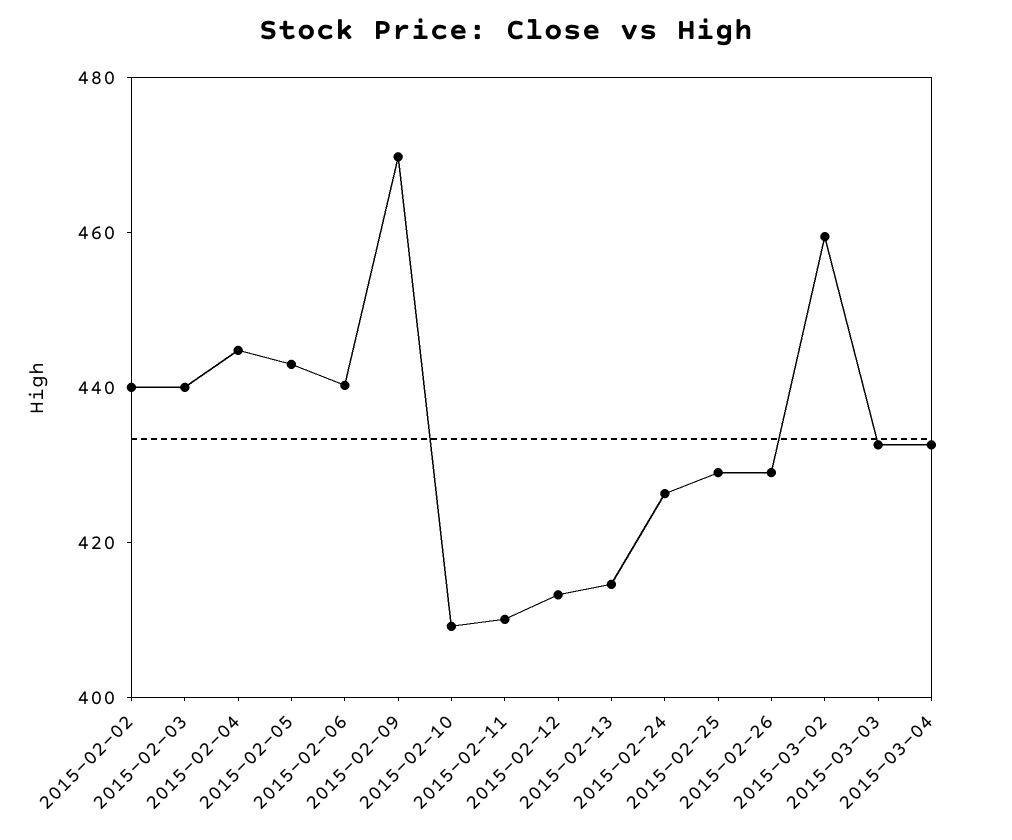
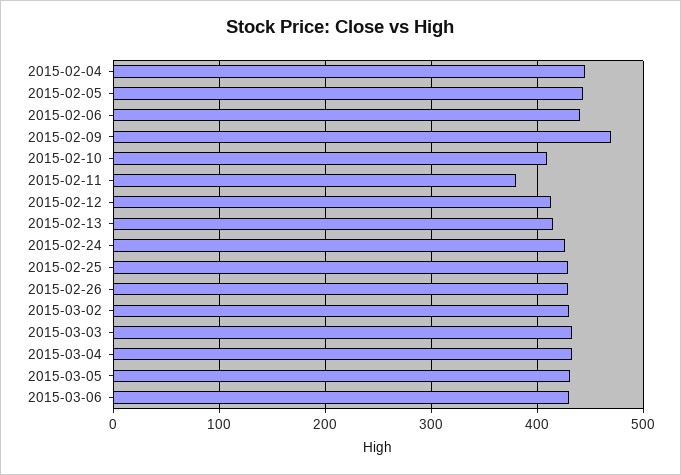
2015-02-02: 440 -> none
2015-02-03: 440 -> none
2015-02-11: 410 -> 380
2015-03-02: 460 -> 430
2015-03-05: none -> 430
2015-03-06: none -> 430

